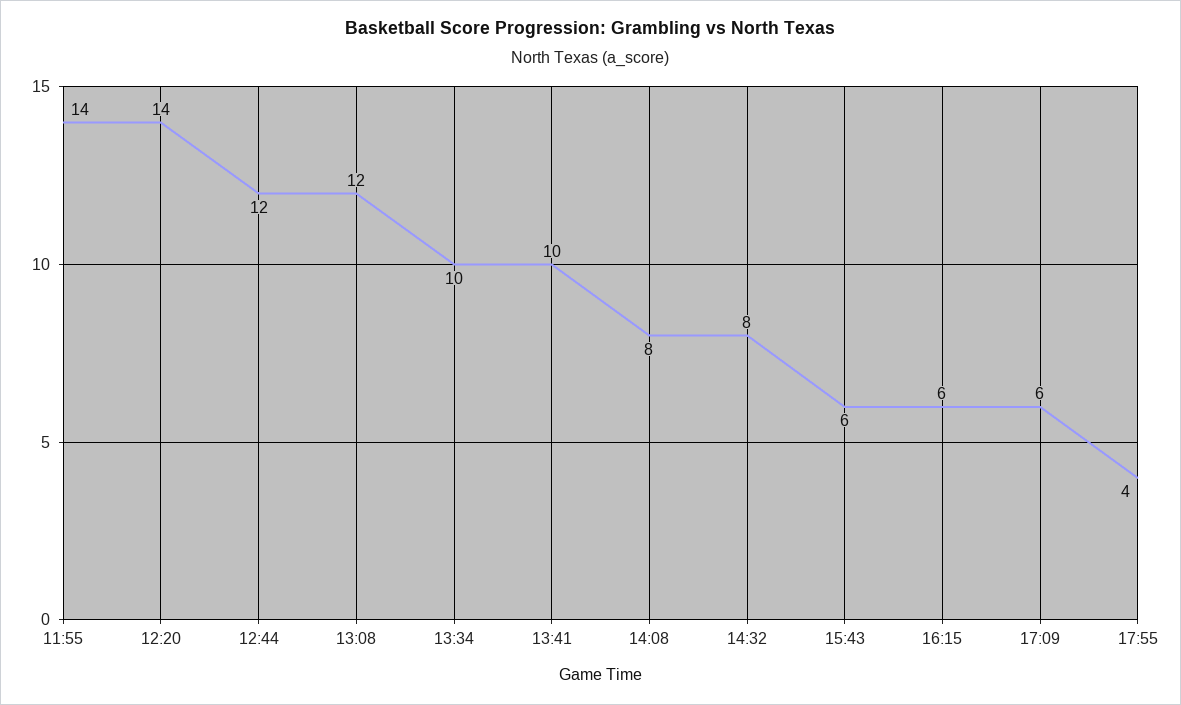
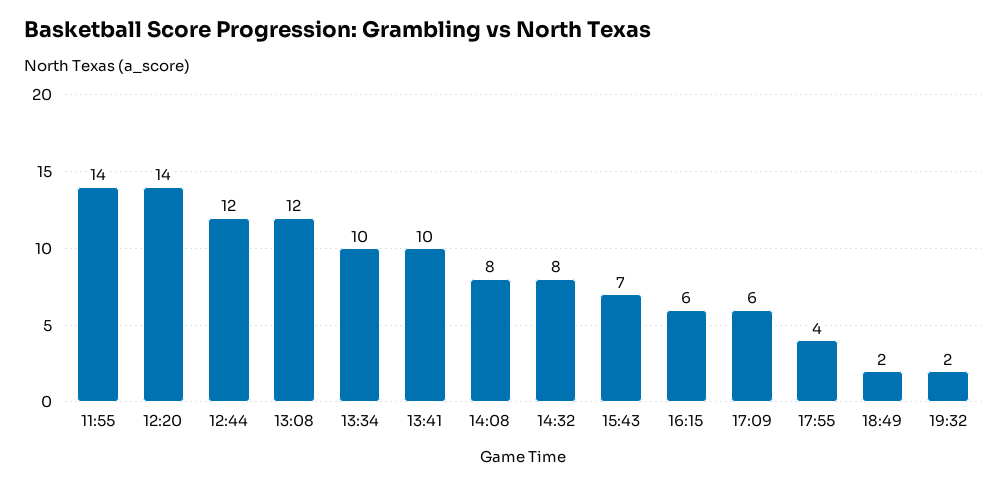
15:43: 6 -> 7
18:49: none -> 2
19:32: none -> 2

